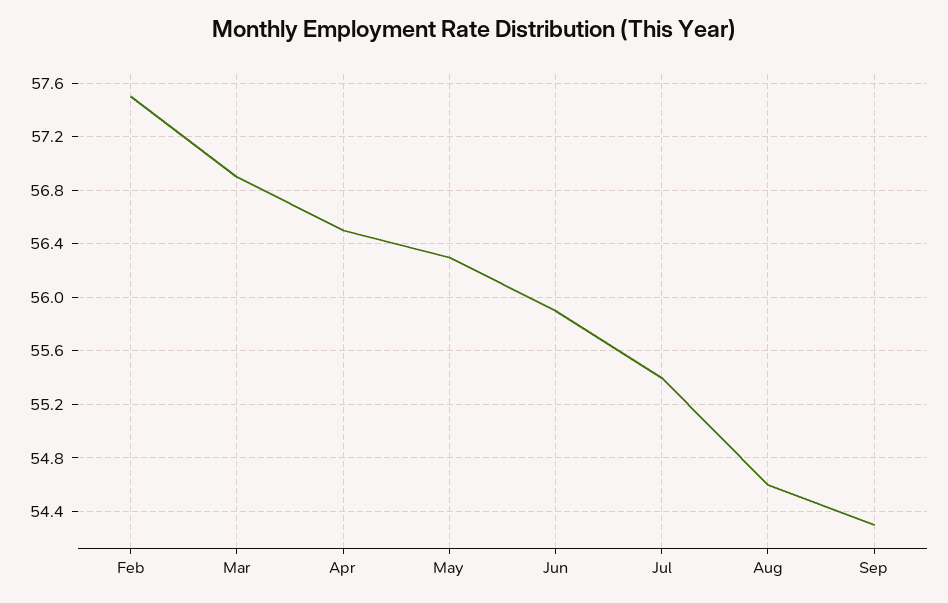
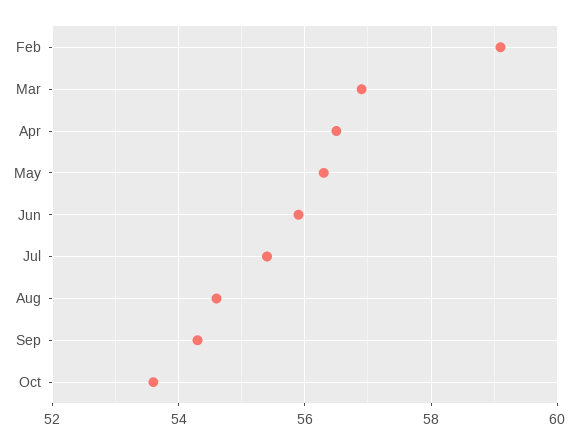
Feb: 57.5 -> 59
Oct: none -> 53.5

